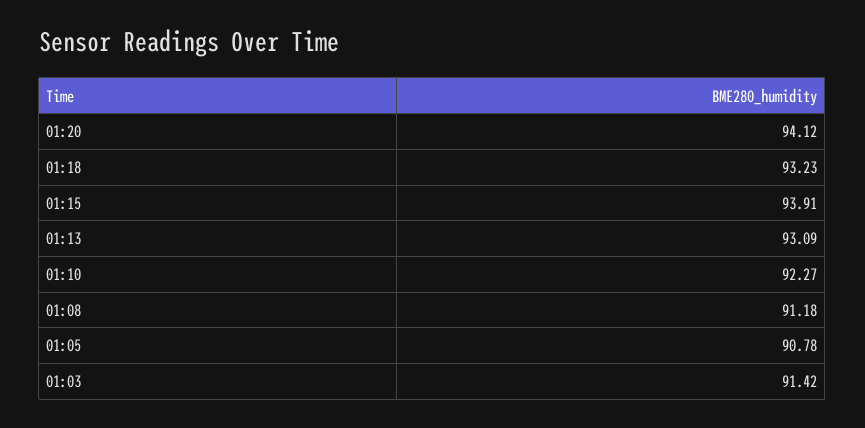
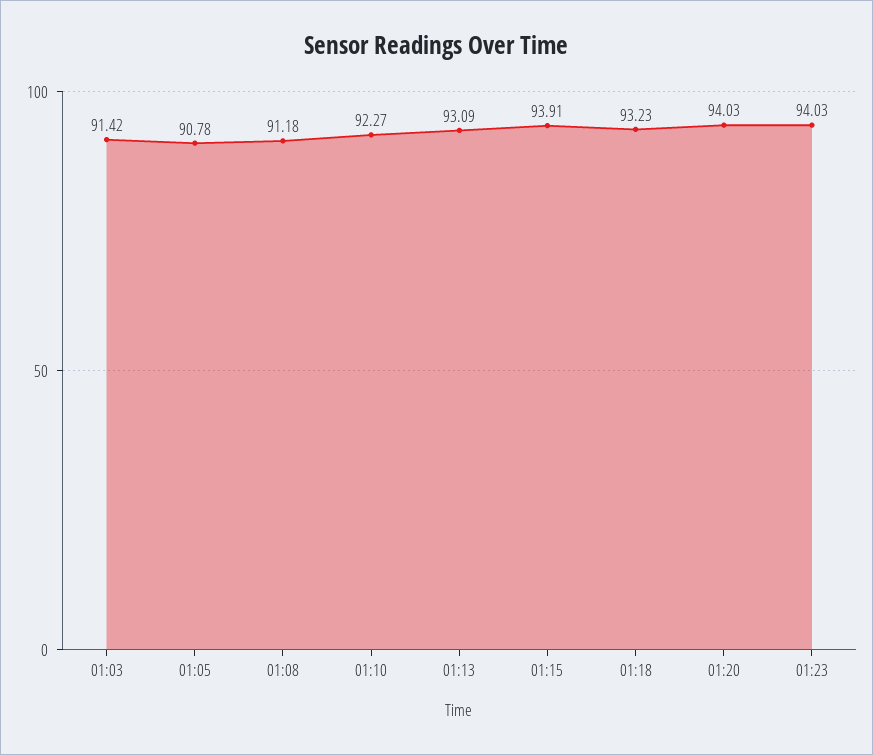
01:20: 94.12 -> 94.03
01:23: none -> 94.03

